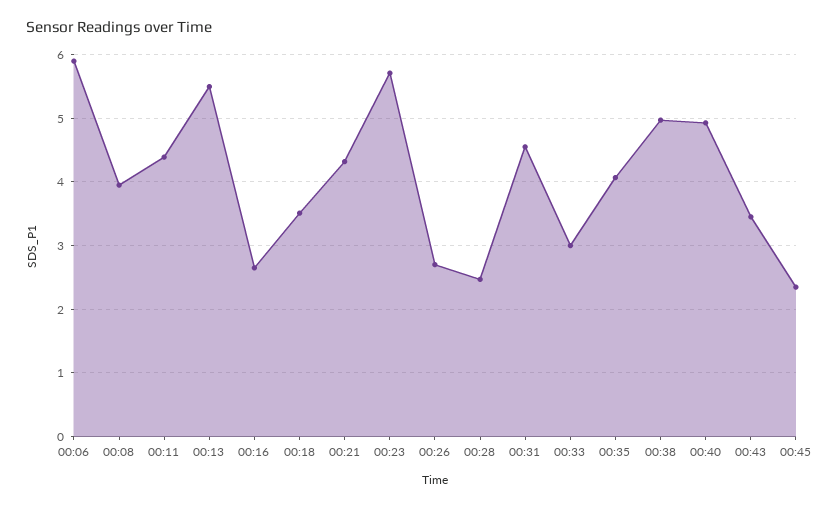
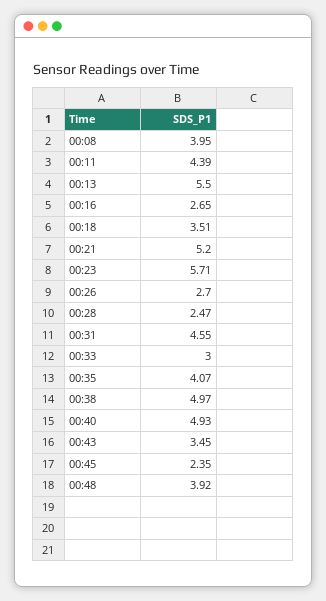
00:06: 5.9 -> none
00:21: 4.3 -> 5.2
00:48: none -> 3.92

